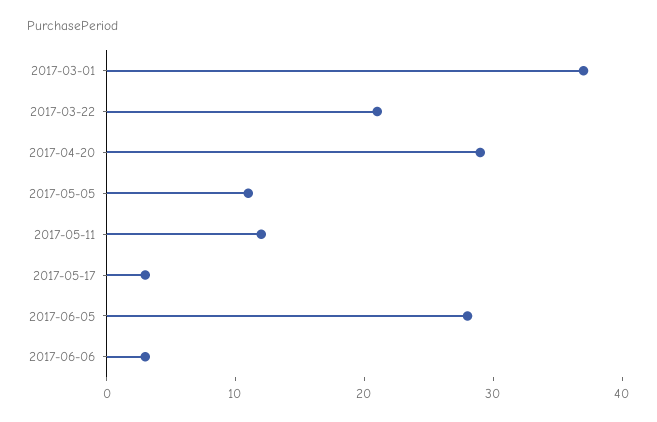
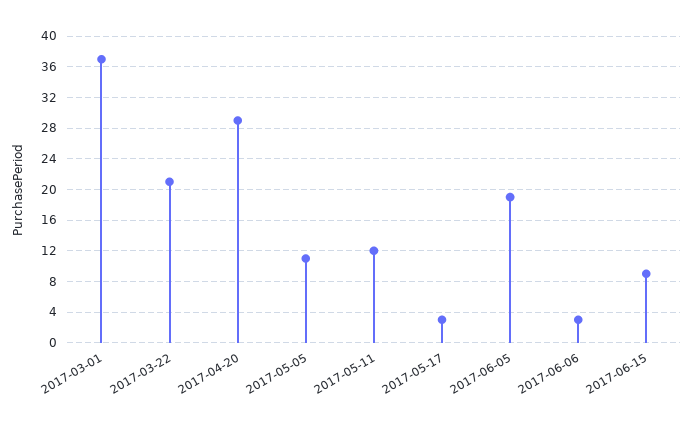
2017-06-05: 28 -> 19
2017-06-15: none -> 9

